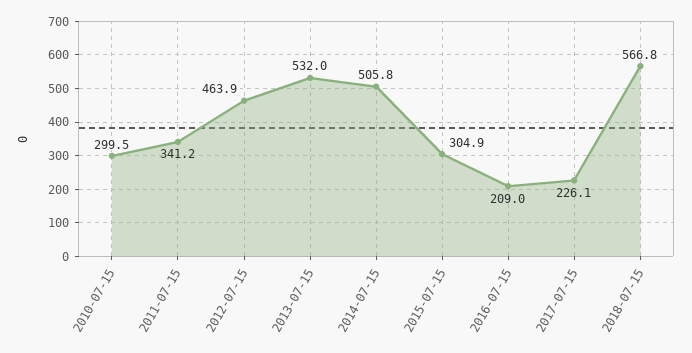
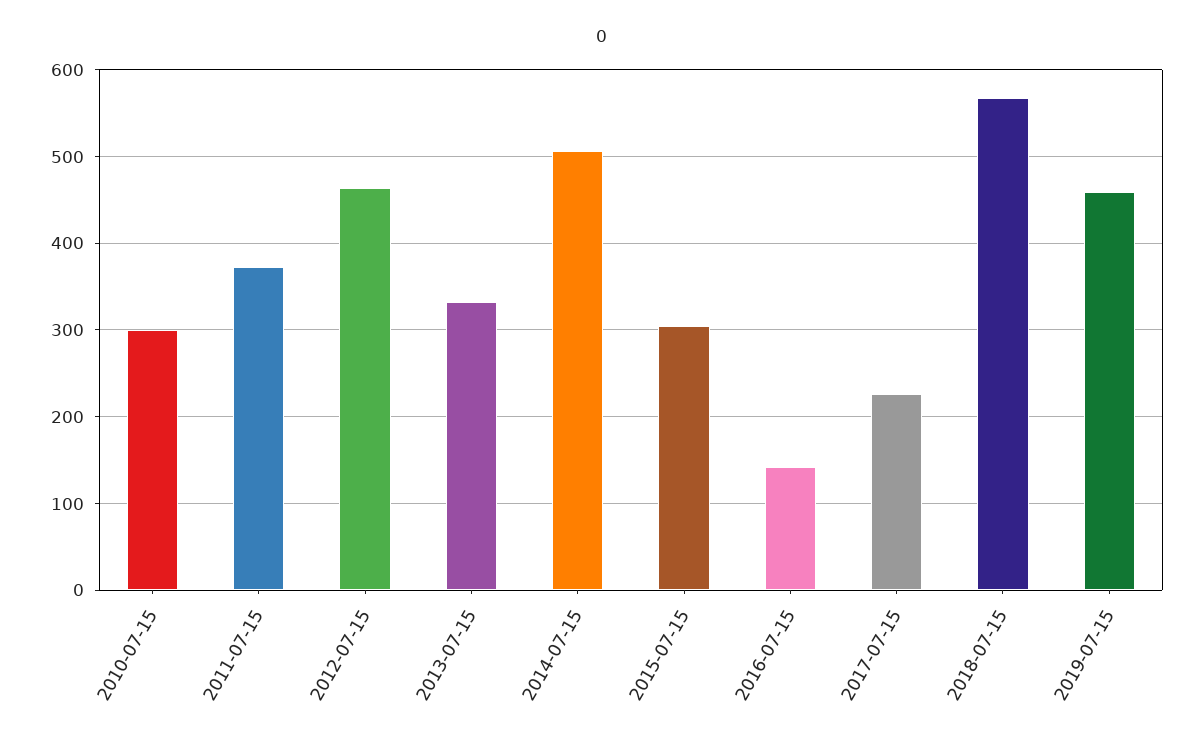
2011-07-15: 341.2 -> 370
2013-07-15: 532 -> 330
2016-07-15: 209 -> 140
2019-07-15: none -> 460

